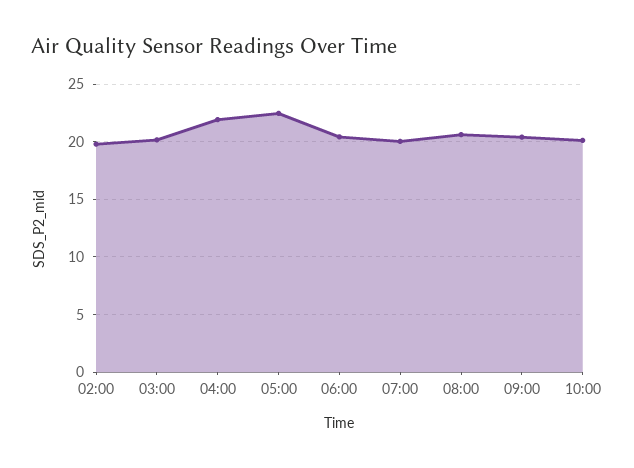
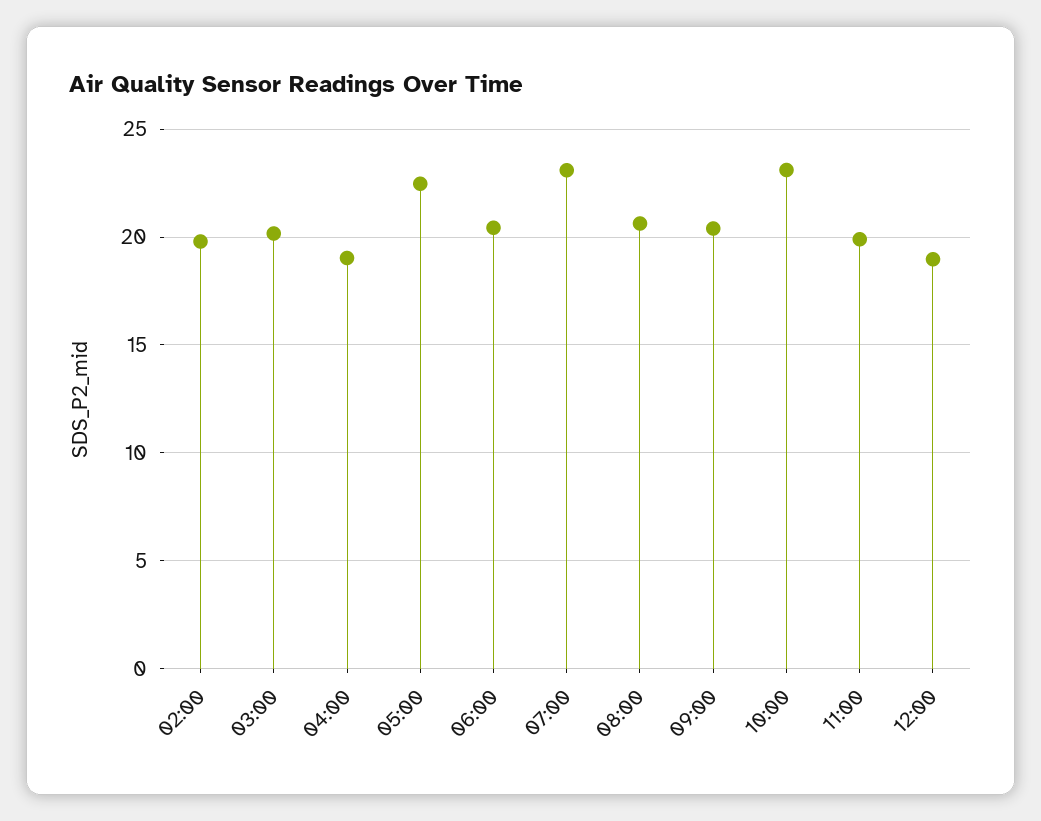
04:00: 22 -> 19
07:00: 20 -> 23
10:00: 20 -> 23
11:00: none -> 20
12:00: none -> 19

